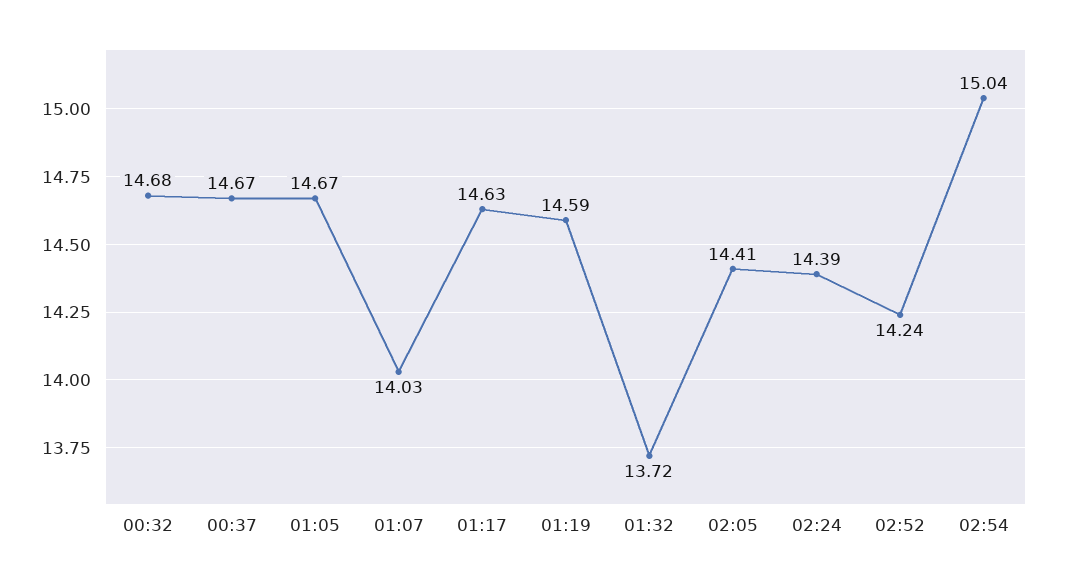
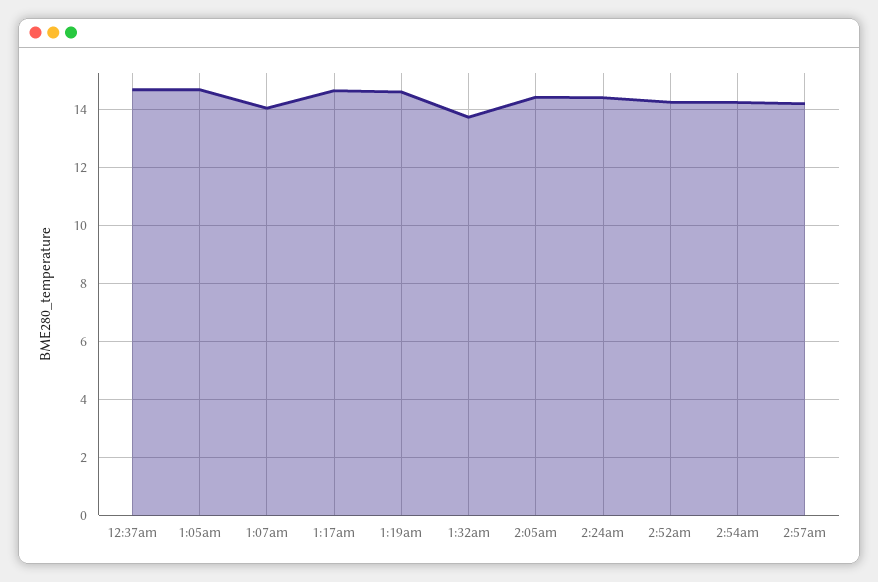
00:32: 14.68 -> none
02:54: 15.04 -> 14.25
2:57am: none -> 14.25

